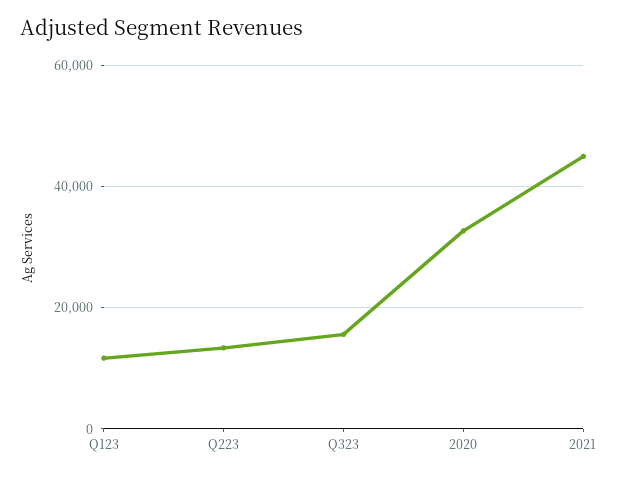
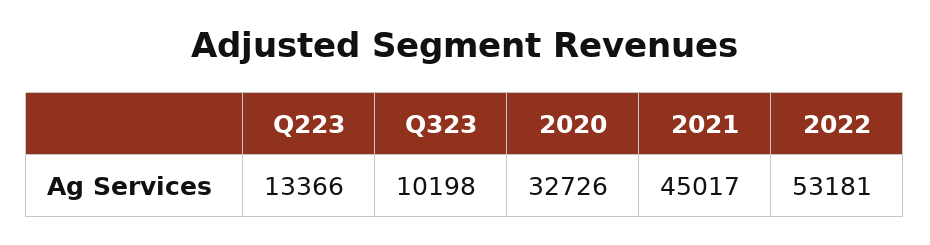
Q123: 12000 -> none
Q323: 16000 -> 10198
2022: none -> 53181

